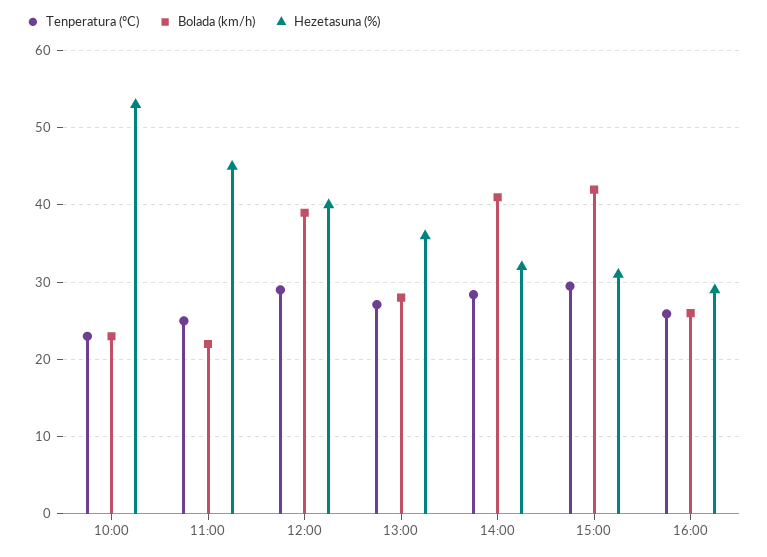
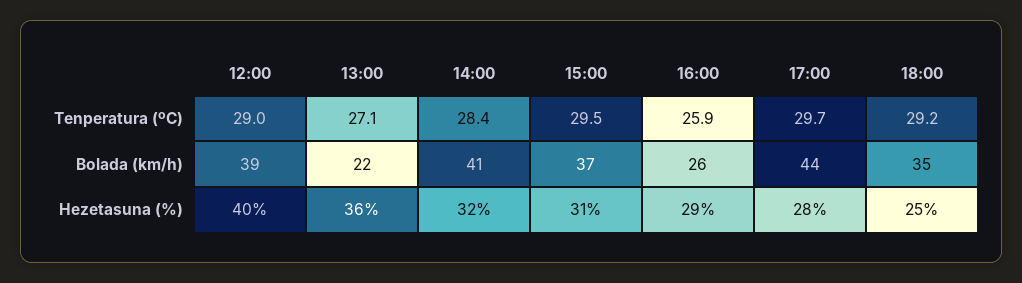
Tenperatura (ºC), 10:00: 23 -> none
Bolada (km/h), 10:00: 23 -> none
Hezetasuna (%), 10:00: 53 -> none
Tenperatura (ºC), 11:00: 25 -> none
Bolada (km/h), 11:00: 22 -> none
Hezetasuna (%), 11:00: 45 -> none
Bolada (km/h), 13:00: 28 -> 22
Bolada (km/h), 15:00: 42 -> 37
Tenperatura (ºC), 17:00: none -> 29.7
Tenperatura (ºC), 18:00: none -> 29.2
Bolada (km/h), 17:00: none -> 44
Bolada (km/h), 18:00: none -> 35
Hezetasuna (%), 17:00: none -> 28
Hezetasuna (%), 18:00: none -> 25

